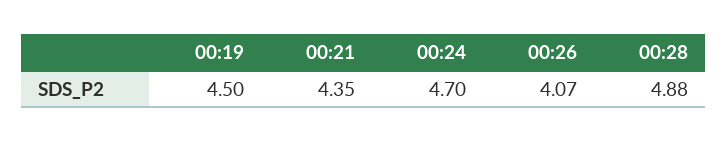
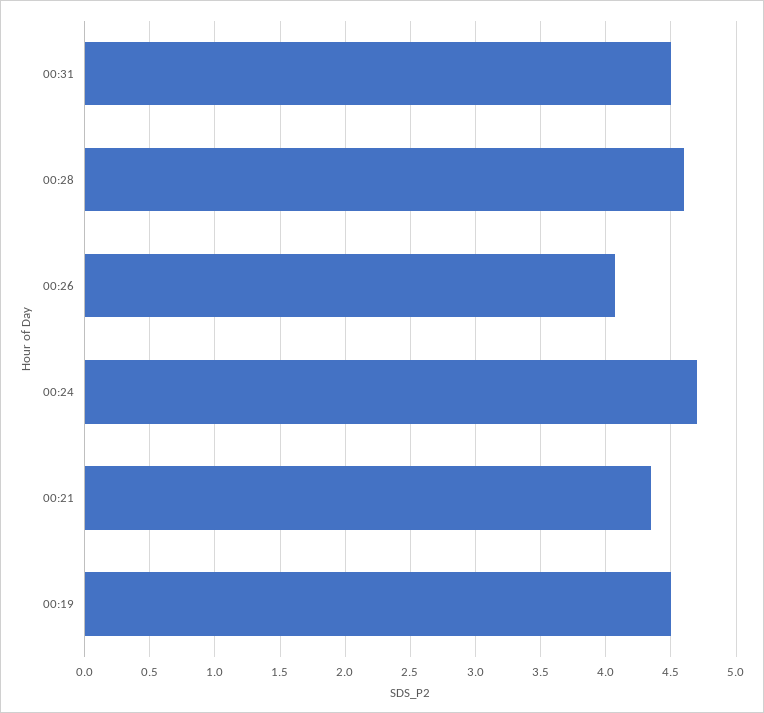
00:28: 4.88 -> 4.6
00:31: none -> 4.5

